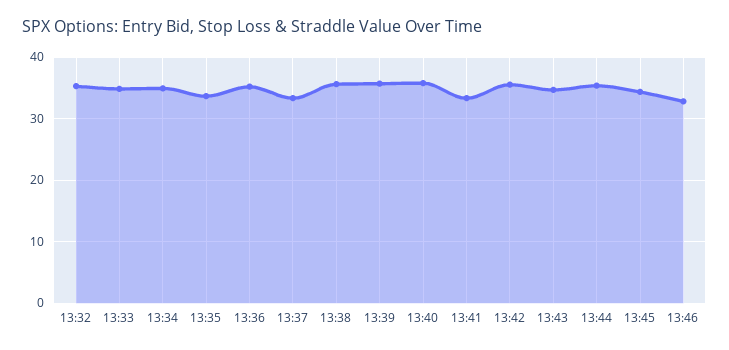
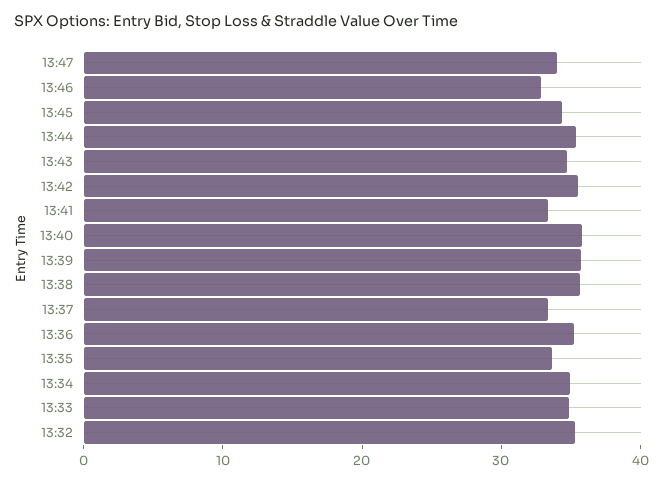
13:47: none -> 34

